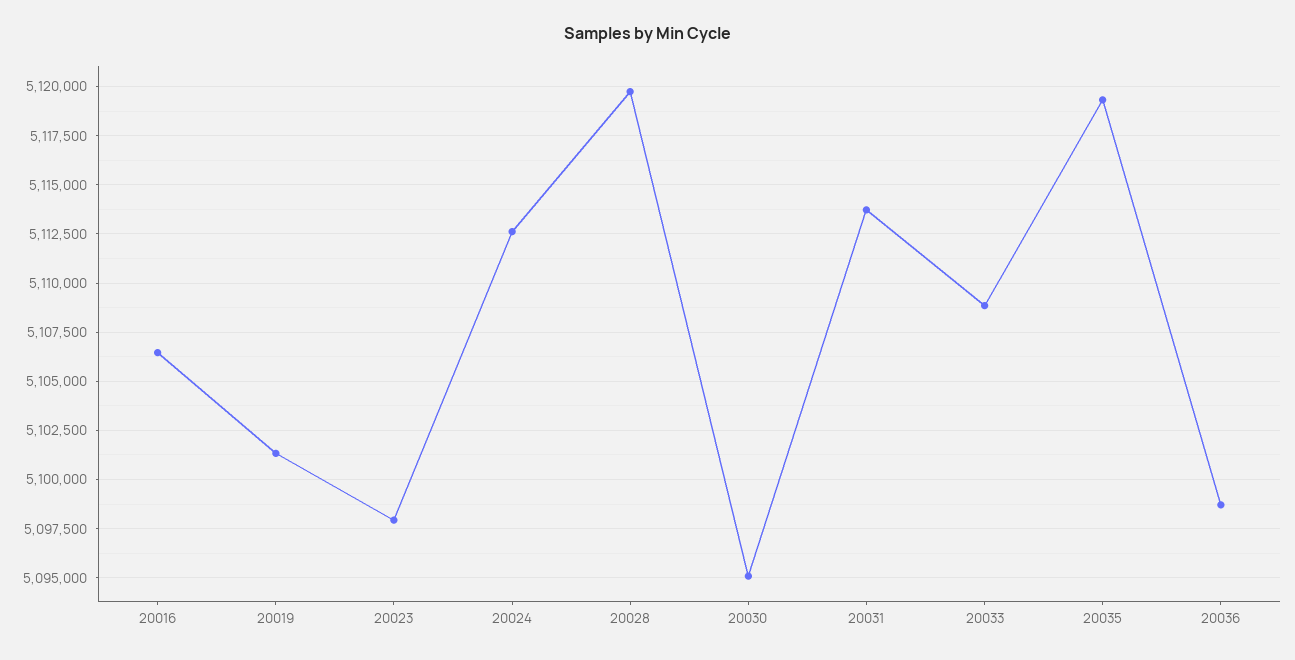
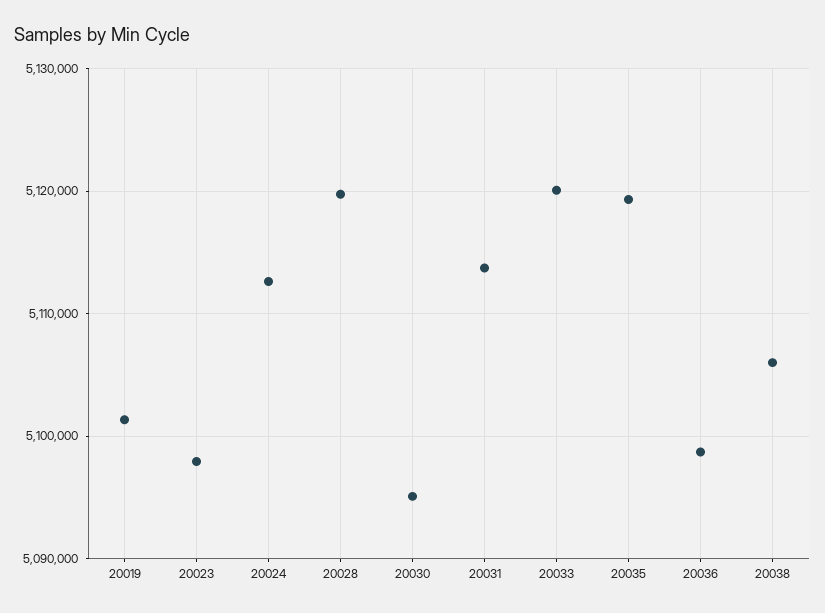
20016: 5106500 -> none
20033: 5109000 -> 5120000
20038: none -> 5106000

